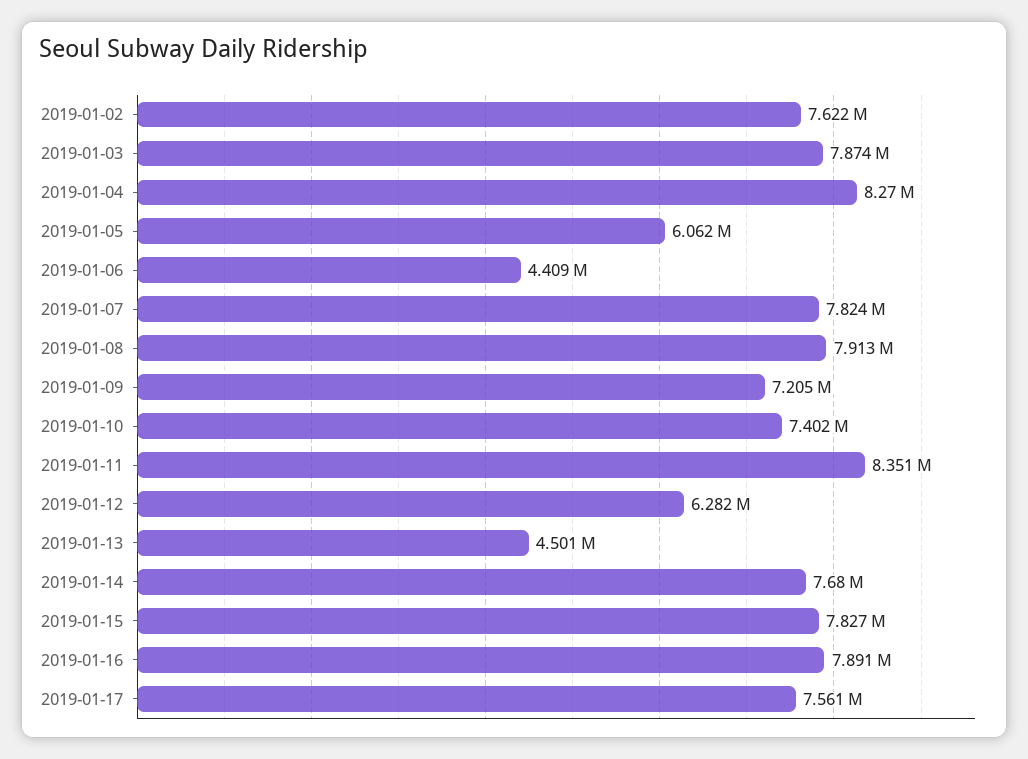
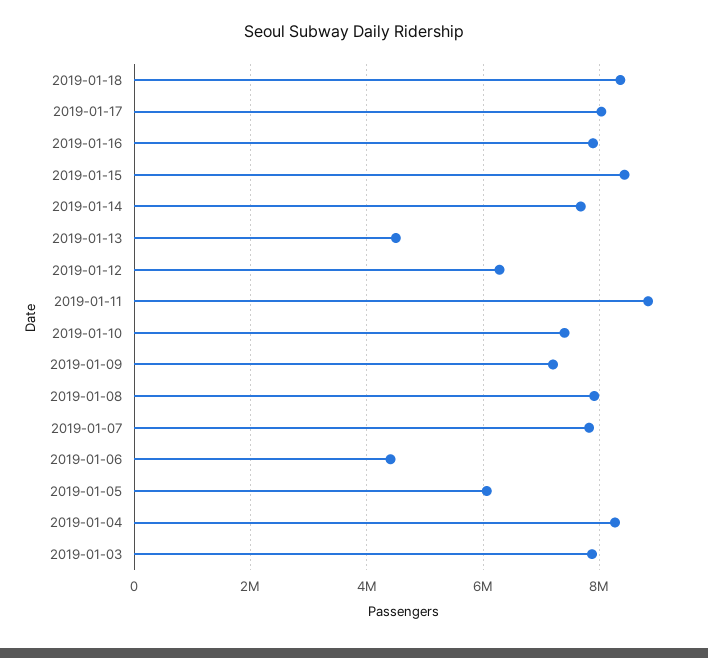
2019-01-02: 7622000 -> none
2019-01-11: 8351000 -> 8800000
2019-01-15: 7827000 -> 8400000
2019-01-17: 7561000 -> 8000000
2019-01-18: none -> 8400000

